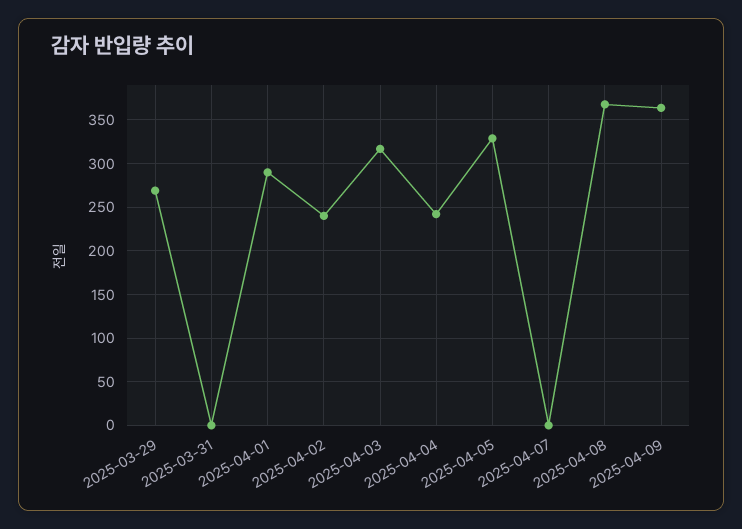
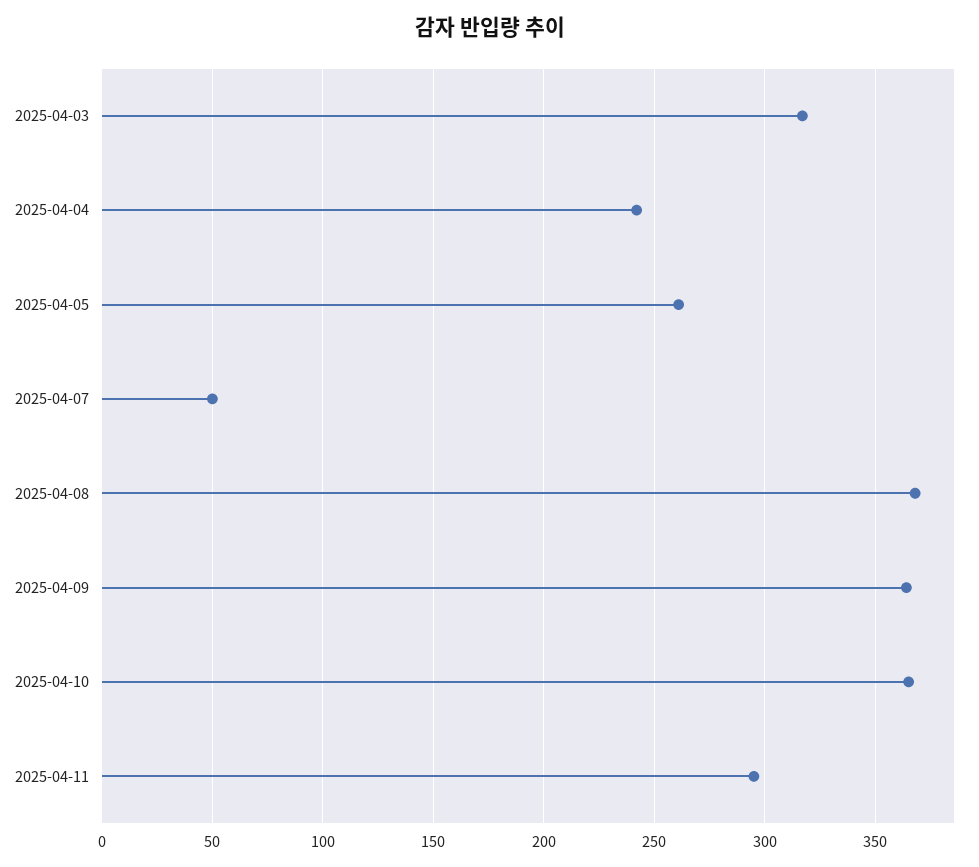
2025-03-29: 270 -> none
2025-03-31: 0 -> none
2025-04-01: 290 -> none
2025-04-02: 240 -> none
2025-04-05: 330 -> 260
2025-04-07: 0 -> 50
2025-04-10: none -> 365
2025-04-11: none -> 295

